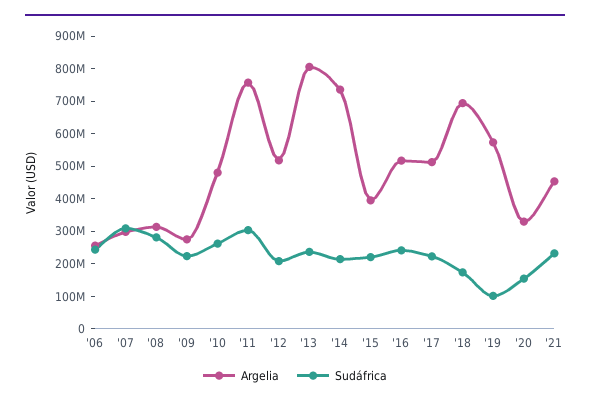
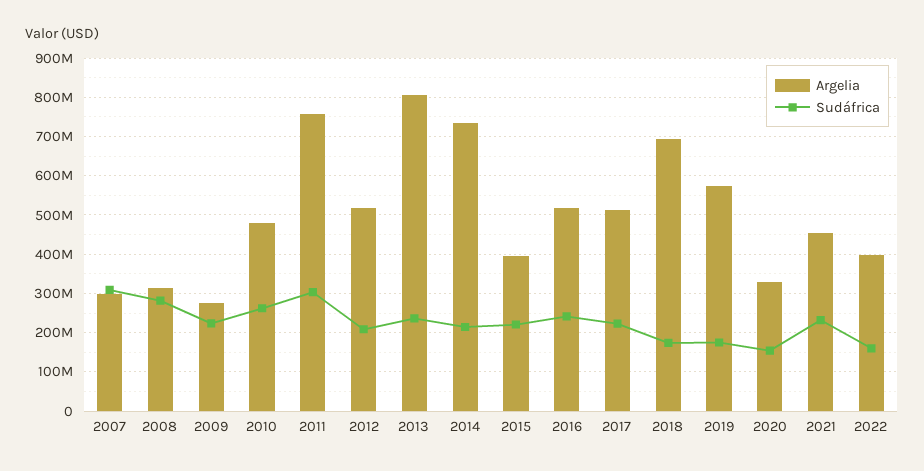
Argelia, '06: 250000000 -> none
Sudáfrica, '06: 250000000 -> none
Sudáfrica, '19: 100000000 -> 180000000
Argelia, 2022: none -> 400000000
Sudáfrica, 2022: none -> 160000000

